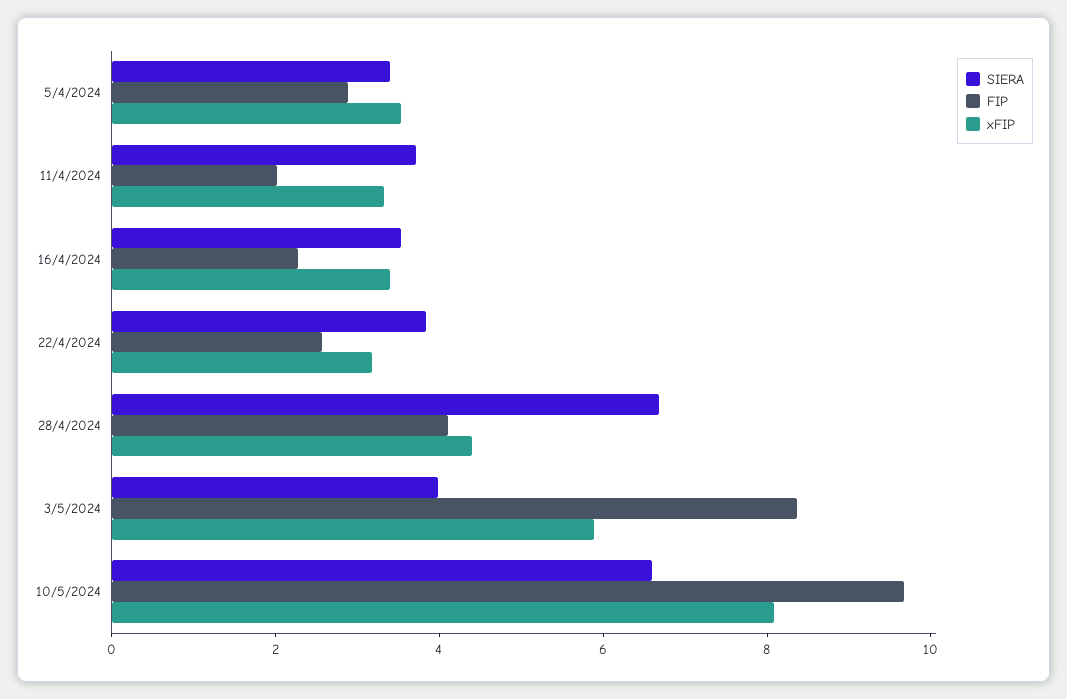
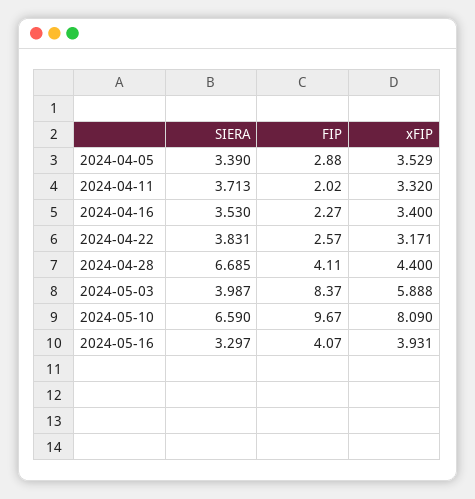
SIERA, 2024-05-16: none -> 3.297
FIP, 2024-05-16: none -> 4.07
xFIP, 2024-05-16: none -> 3.931

